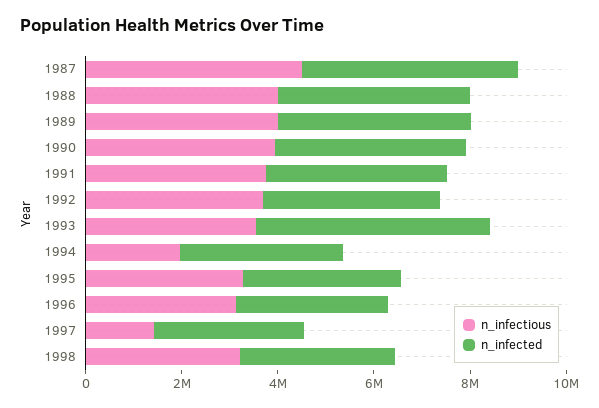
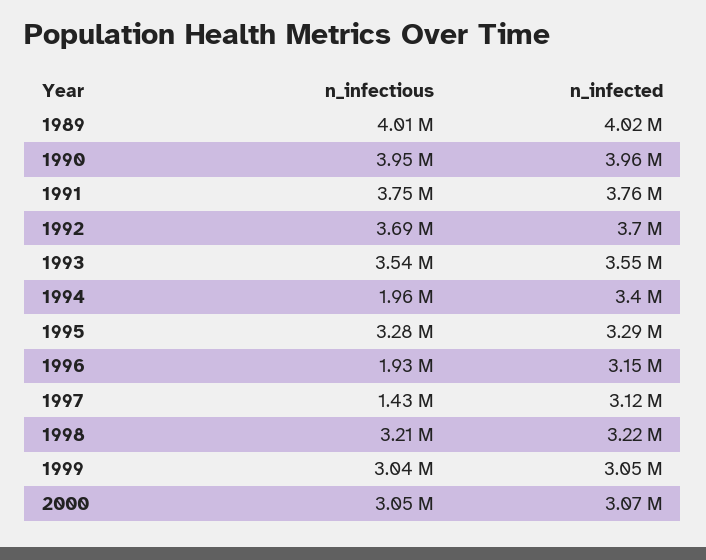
n_infectious, 1987: 4500000 -> none
n_infected, 1987: 4500000 -> none
n_infectious, 1988: 4000000 -> none
n_infected, 1988: 4000000 -> none
n_infected, 1993: 5000000 -> 3550000
n_infectious, 1996: 3000000 -> 1930000
n_infectious, 1999: none -> 3040000
n_infected, 1999: none -> 3050000
n_infectious, 2000: none -> 3050000
n_infected, 2000: none -> 3070000

